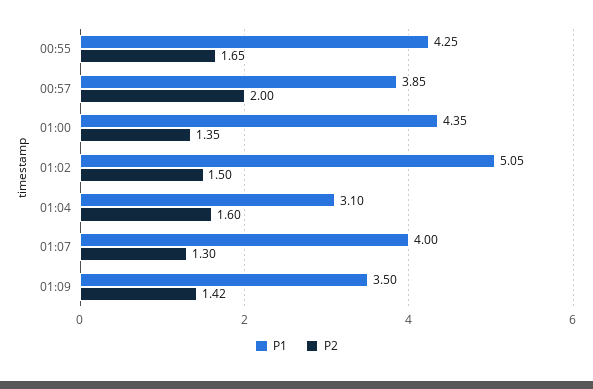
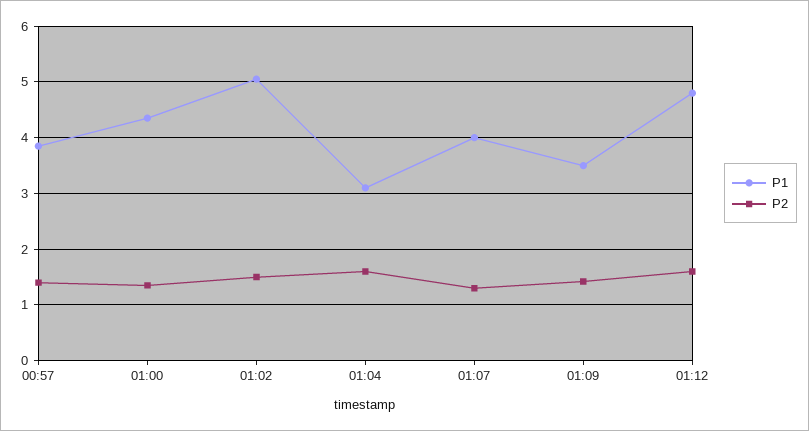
P1, 00:55: 4.25 -> none
P2, 00:55: 1.65 -> none
P2, 00:57: 2 -> 1.4
P1, 01:12: none -> 4.8
P2, 01:12: none -> 1.6

